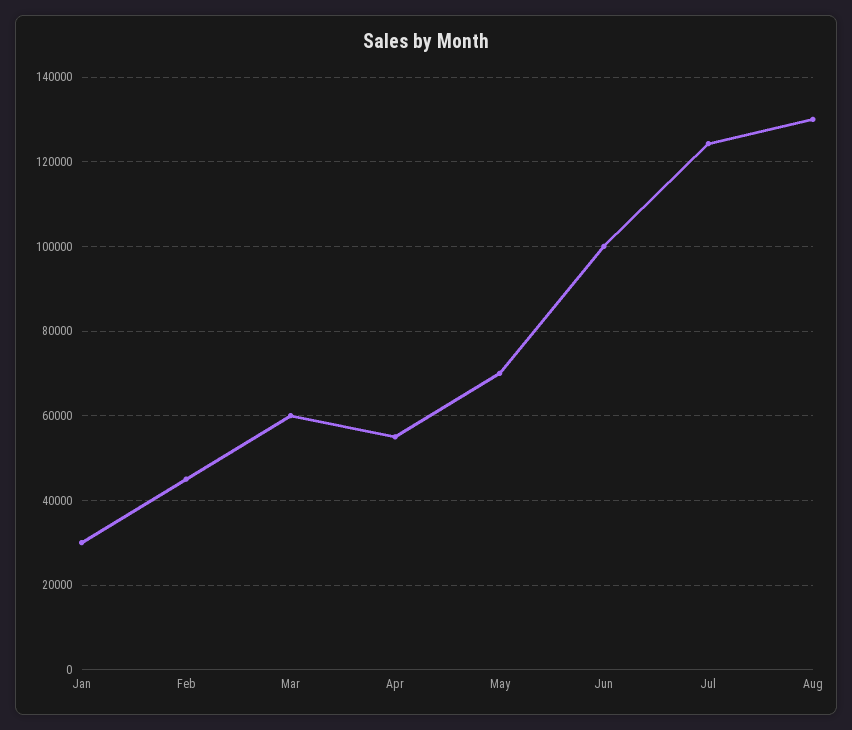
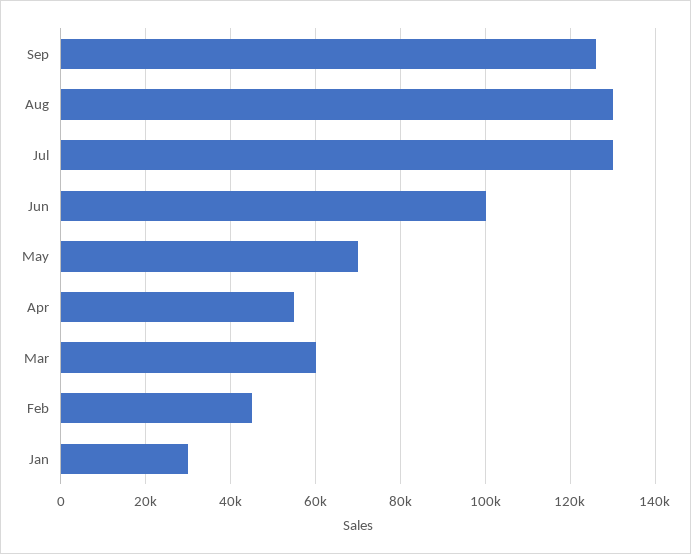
Jul: 124000 -> 130000
Sep: none -> 126000

